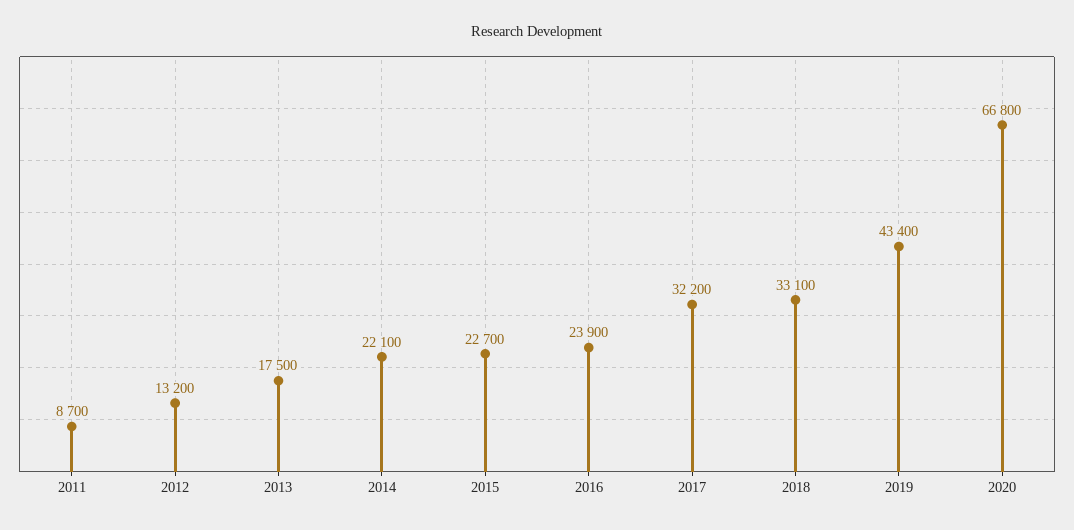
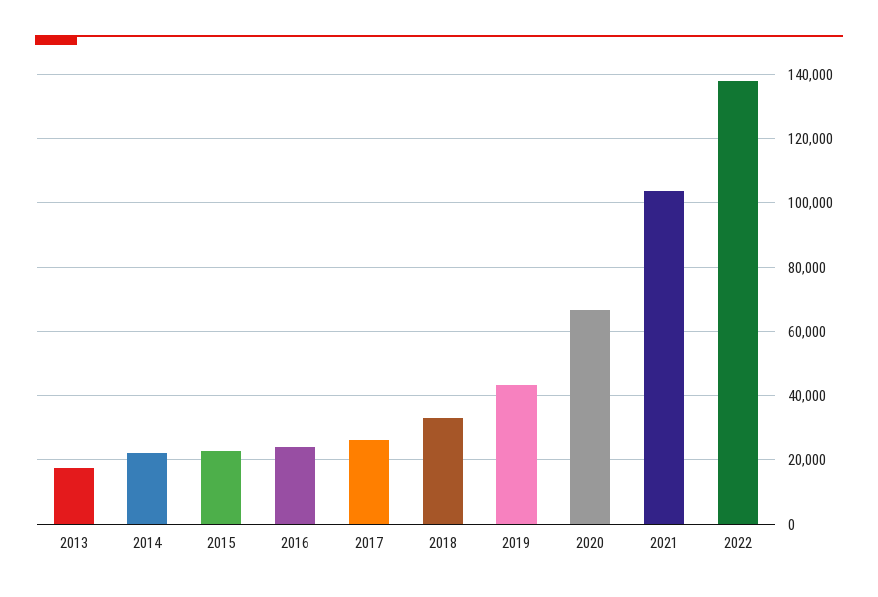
2011: 8700 -> none
2012: 13200 -> none
2017: 32200 -> 26000
2021: none -> 104000
2022: none -> 138000

